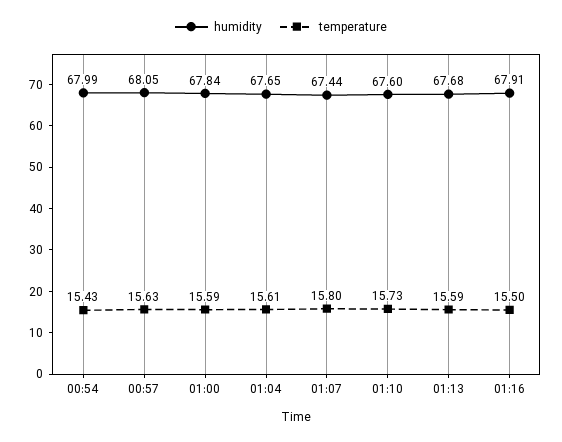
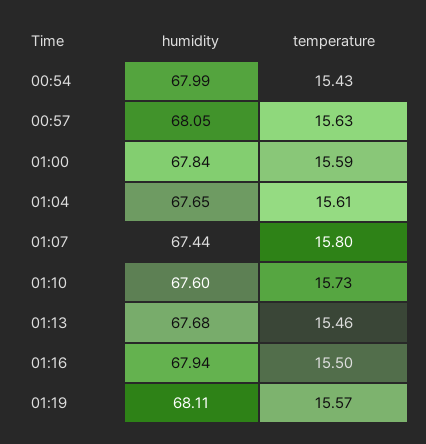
temperature, 01:13: 15.59 -> 15.46
humidity, 01:16: 67.91 -> 67.94
humidity, 01:19: none -> 68.11
temperature, 01:19: none -> 15.57

